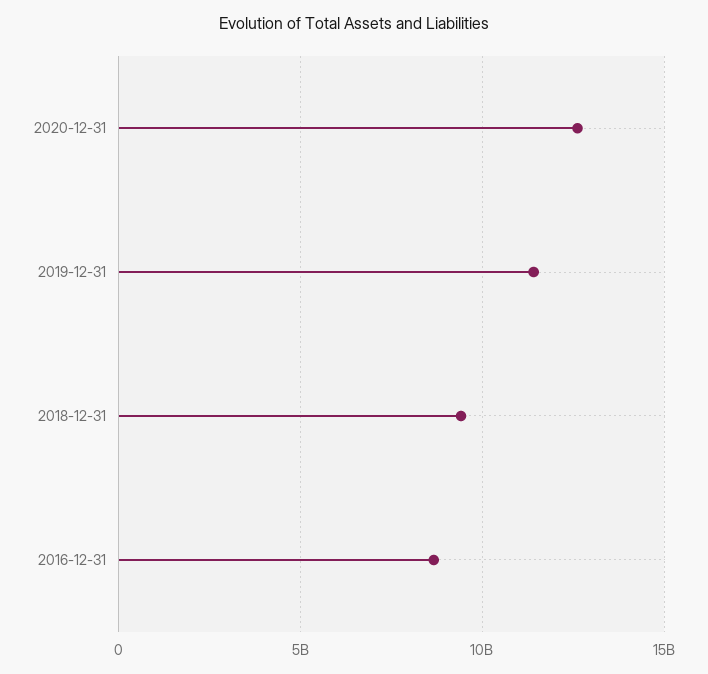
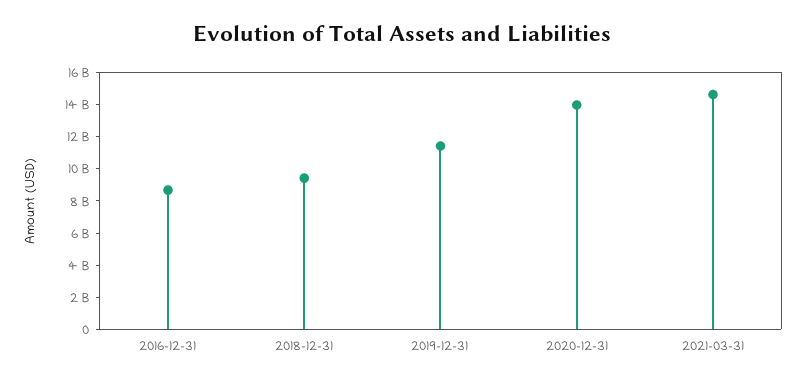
2020-12-31: 12500000000 -> 14000000000
2021-03-31: none -> 14500000000

